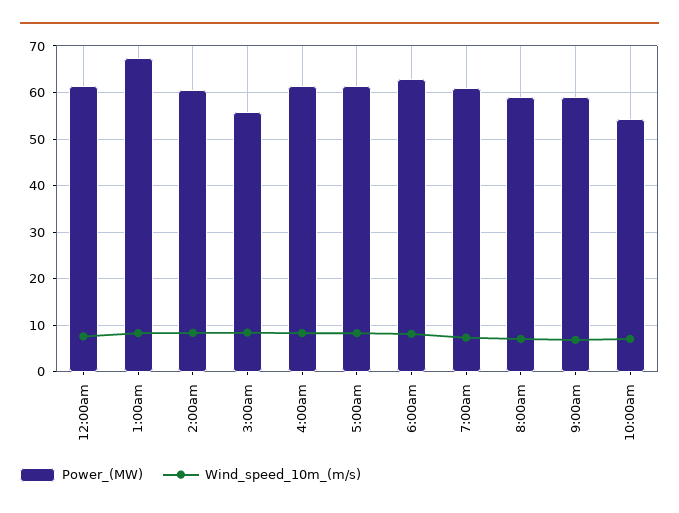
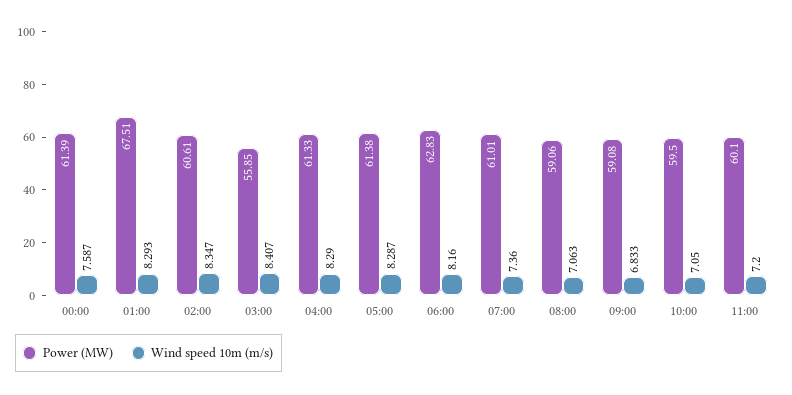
Power_(MW), 10:00am: 54 -> 59.5
Power_(MW), 11:00: none -> 60.1
Wind_speed_10m_(m/s), 11:00: none -> 7.2

